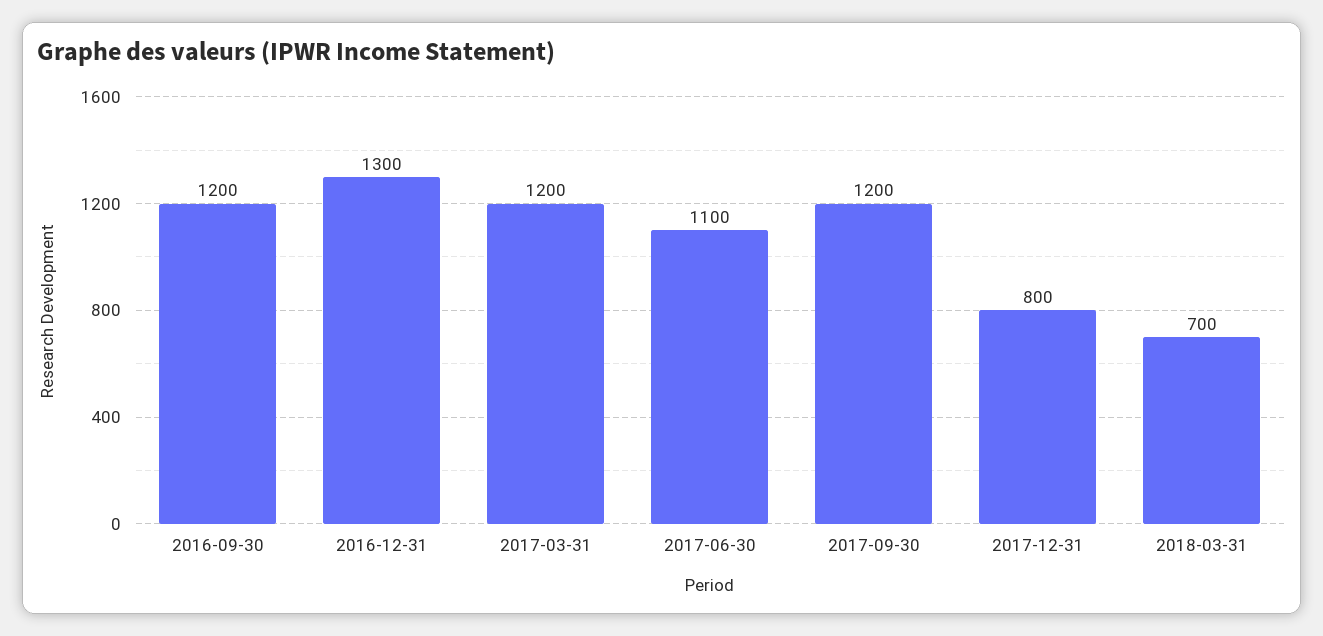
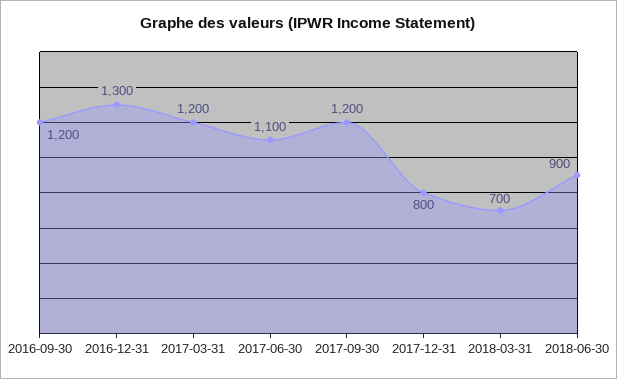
2018-06-30: none -> 900

